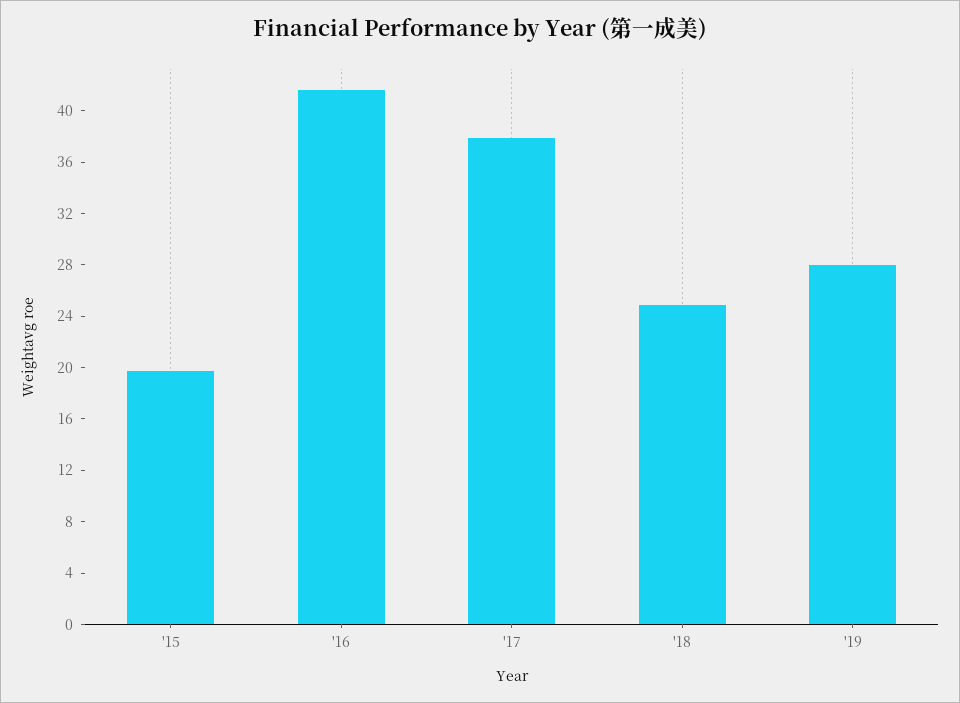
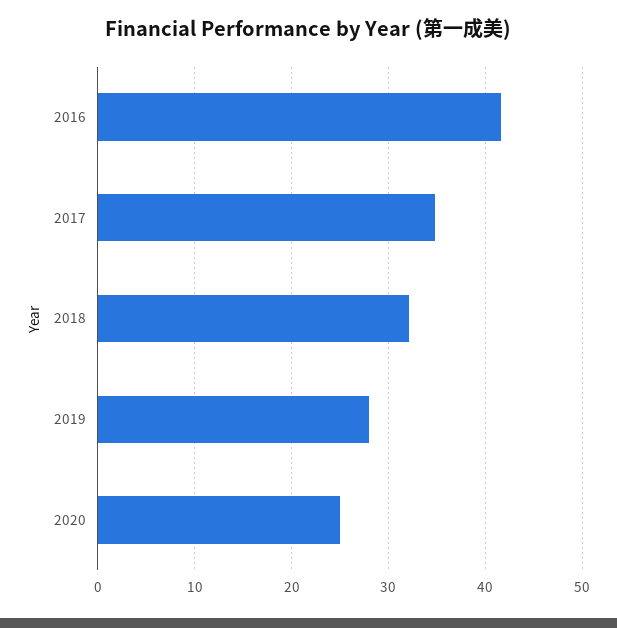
'15: 20 -> none
'17: 38 -> 35
'18: 25 -> 32
2020: none -> 25

